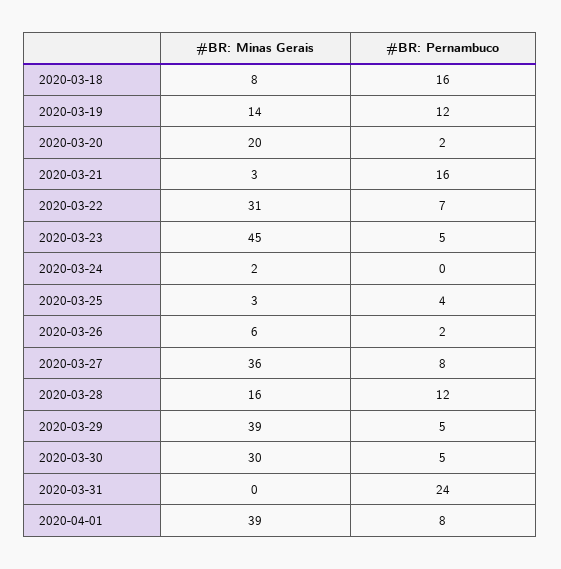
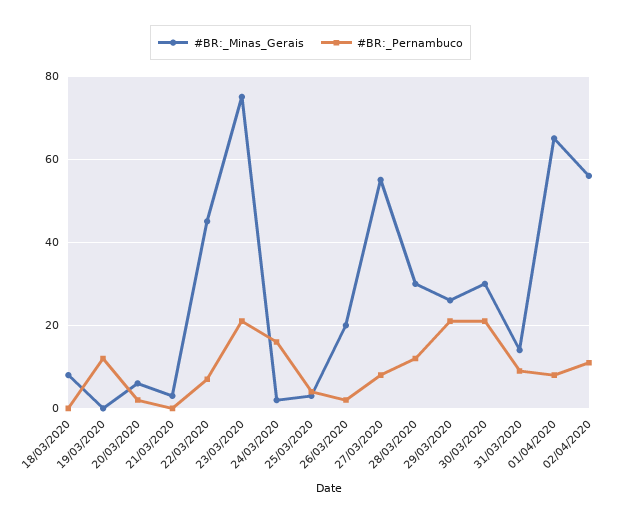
#BR: Pernambuco, 2020-03-18: 16 -> 0
#BR: Minas Gerais, 2020-03-19: 14 -> 0
#BR: Minas Gerais, 2020-03-20: 20 -> 5
#BR: Pernambuco, 2020-03-21: 16 -> 0
#BR: Minas Gerais, 2020-03-22: 31 -> 45
#BR: Minas Gerais, 2020-03-23: 45 -> 75
#BR: Pernambuco, 2020-03-23: 5 -> 20
#BR: Pernambuco, 2020-03-24: 0 -> 15
#BR: Minas Gerais, 2020-03-26: 6 -> 20
#BR: Minas Gerais, 2020-03-27: 36 -> 55
#BR: Minas Gerais, 2020-03-28: 16 -> 30
#BR: Minas Gerais, 2020-03-29: 39 -> 25
#BR: Pernambuco, 2020-03-29: 5 -> 20
#BR: Pernambuco, 2020-03-30: 5 -> 20
#BR: Minas Gerais, 2020-03-31: 0 -> 15
#BR: Pernambuco, 2020-03-31: 24 -> 10
#BR: Minas Gerais, 2020-04-01: 39 -> 65
#BR: Minas Gerais, 02/04/2020: none -> 55
#BR: Pernambuco, 02/04/2020: none -> 10

